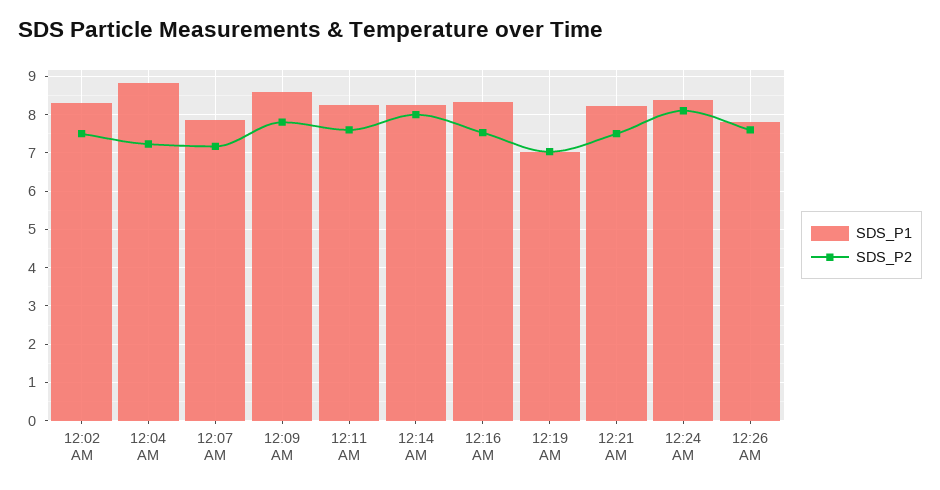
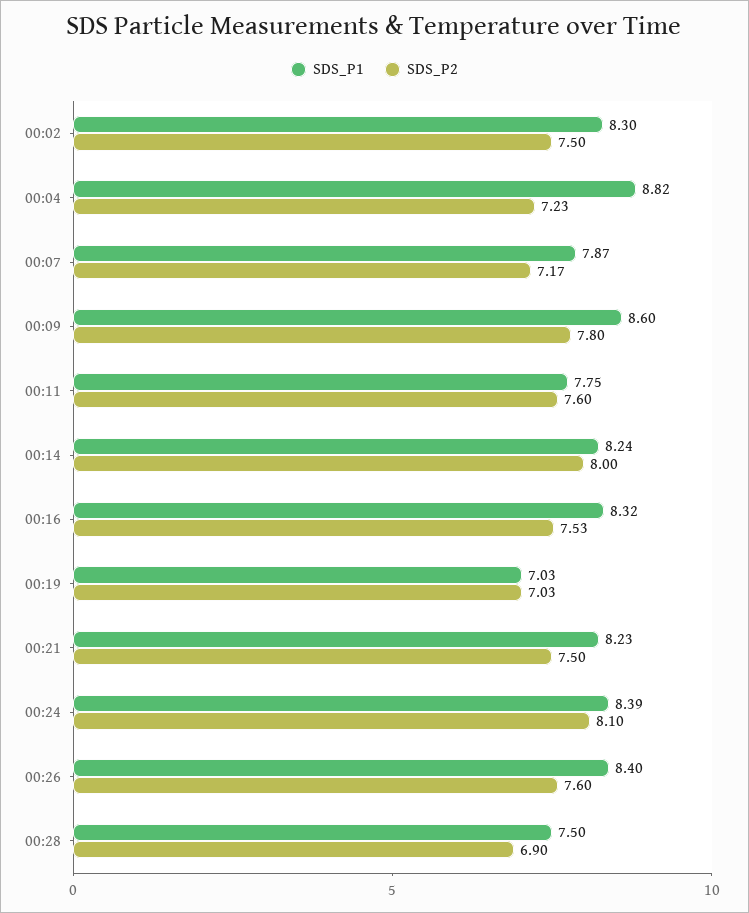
SDS_P1, 12:11 AM: 8.2 -> 7.75
SDS_P1, 12:26 AM: 7.8 -> 8.4
SDS_P1, 00:28: none -> 7.5
SDS_P2, 00:28: none -> 6.9

